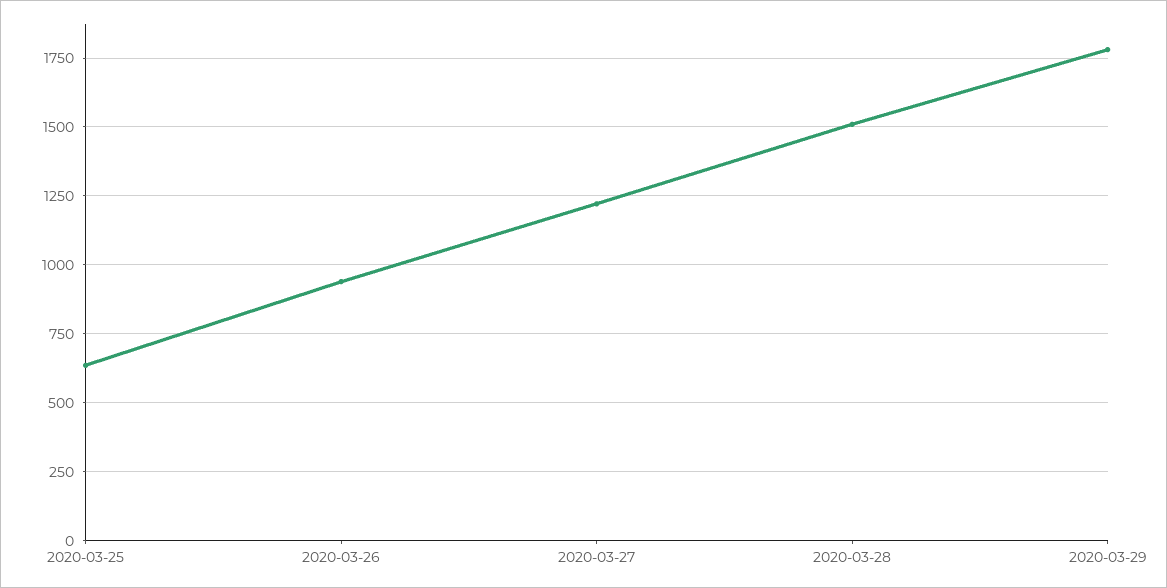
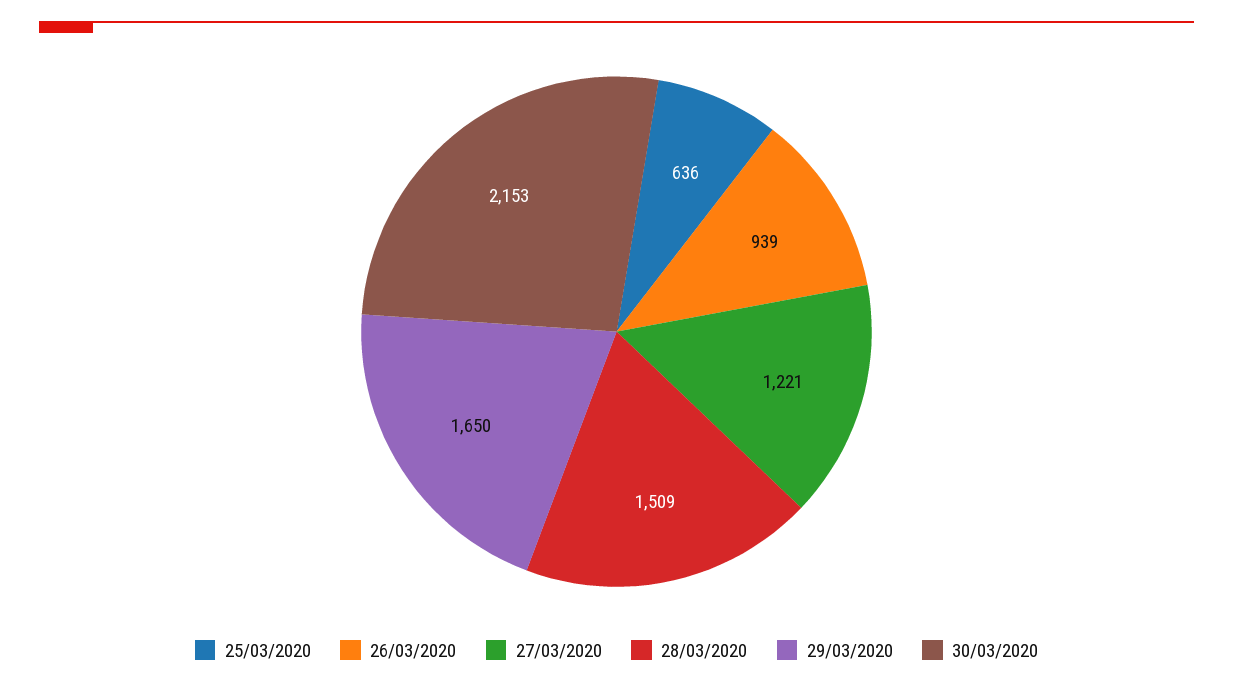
2020-03-29: 1775 -> 1650
30/03/2020: none -> 2153

